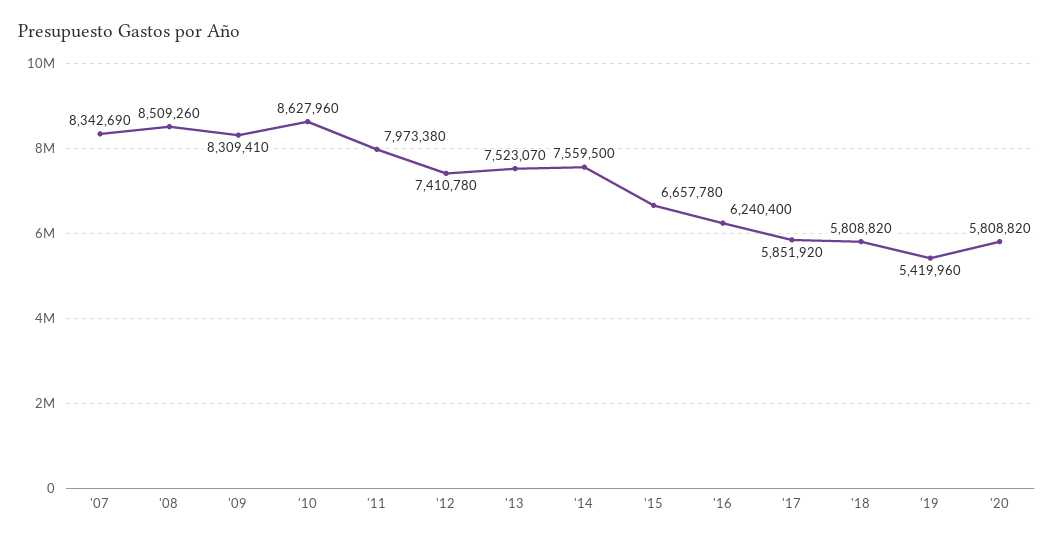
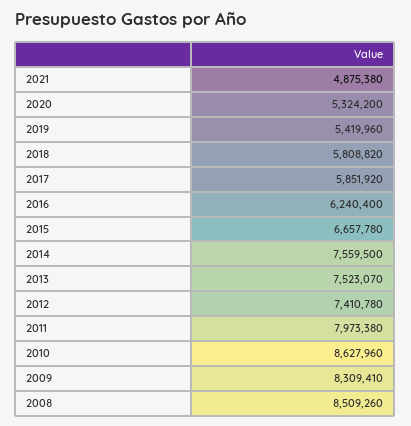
'07: 8342690 -> none
'20: 5808820 -> 5324200
2021: none -> 4875380

